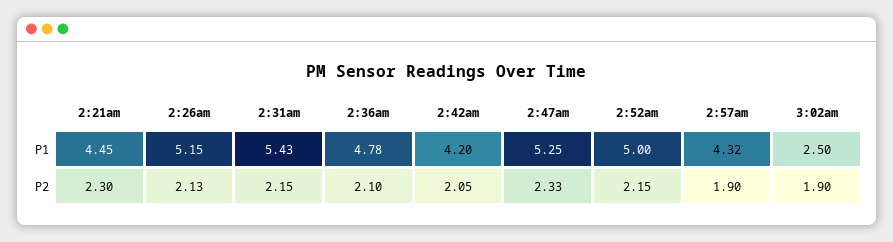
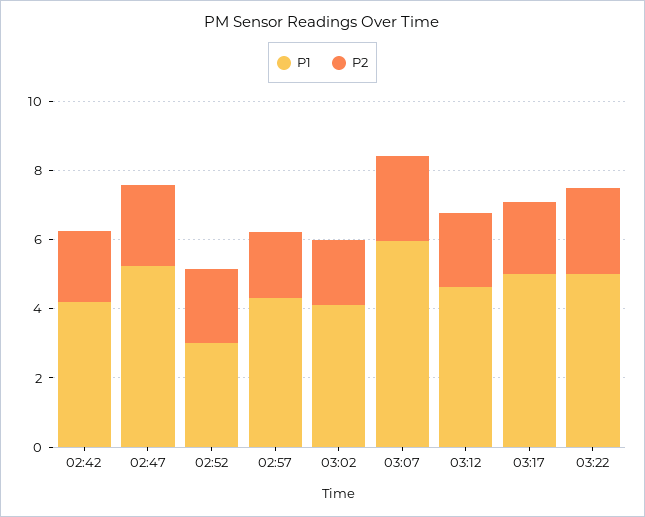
P1, 2:21am: 4.45 -> none
P1, 2:26am: 5.15 -> none
P1, 2:31am: 5.43 -> none
P1, 2:36am: 4.78 -> none
P1, 2:52am: 5 -> 3
P1, 3:02am: 2.5 -> 4
P2, 2:21am: 2.3 -> none
P2, 2:26am: 2.13 -> none
P2, 2:31am: 2.15 -> none
P2, 2:36am: 2.1 -> none
P1, 03:07: none -> 6
P2, 03:07: none -> 2.5
P1, 03:12: none -> 4.5
P2, 03:12: none -> 2
P1, 03:17: none -> 5
P2, 03:17: none -> 2
P1, 03:22: none -> 5
P2, 03:22: none -> 2.5

